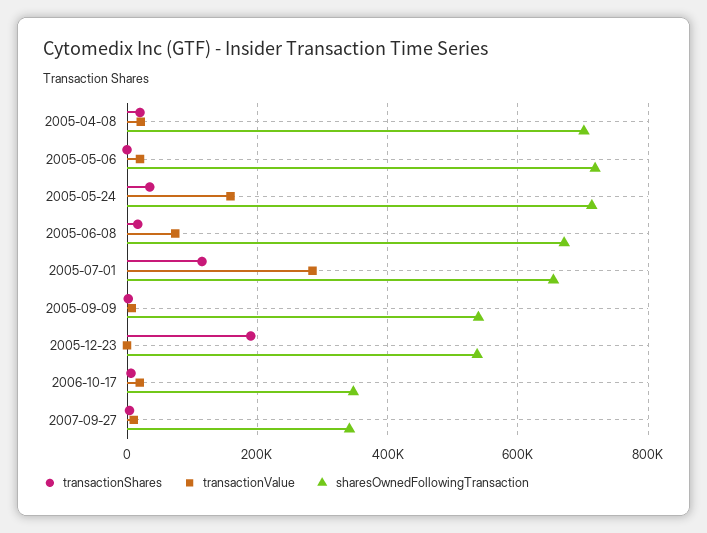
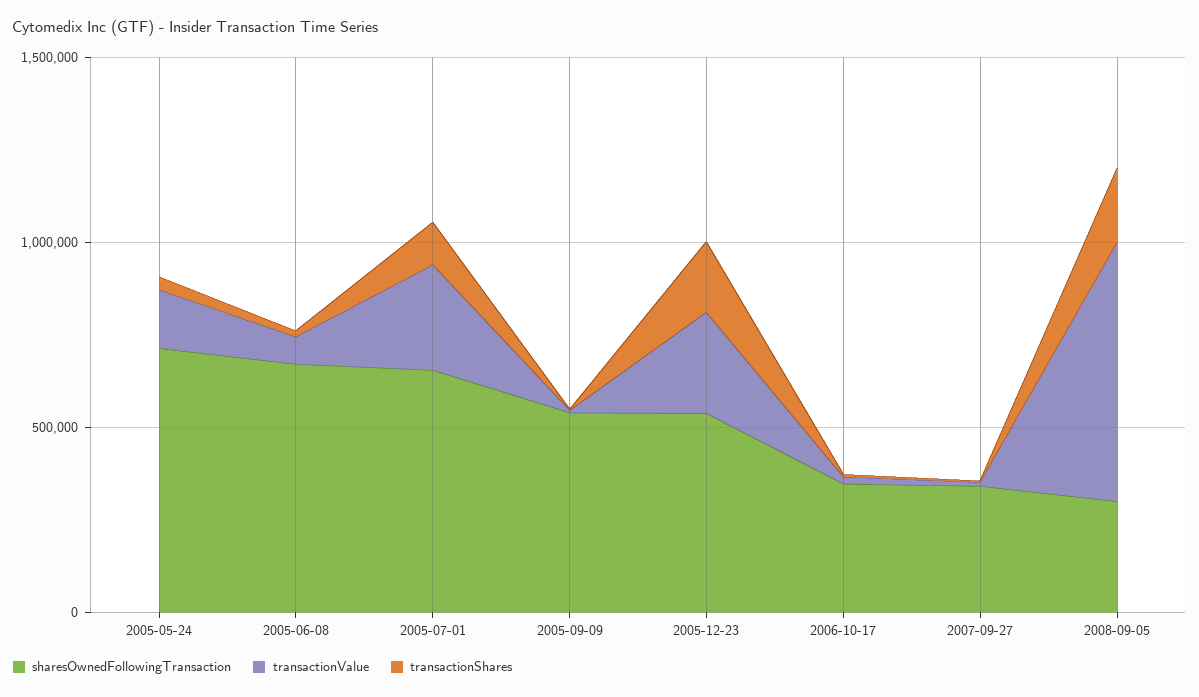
transactionShares, 2005-04-08: 20000 -> none
transactionValue, 2005-04-08: 20000 -> none
sharesOwnedFollowingTransaction, 2005-04-08: 700000 -> none
transactionShares, 2005-05-06: 0 -> none
transactionValue, 2005-05-06: 20000 -> none
sharesOwnedFollowingTransaction, 2005-05-06: 720000 -> none
transactionValue, 2005-12-23: 0 -> 300000
sharesOwnedFollowingTransaction, 2008-09-05: none -> 300000
transactionValue, 2008-09-05: none -> 700000
transactionShares, 2008-09-05: none -> 200000

